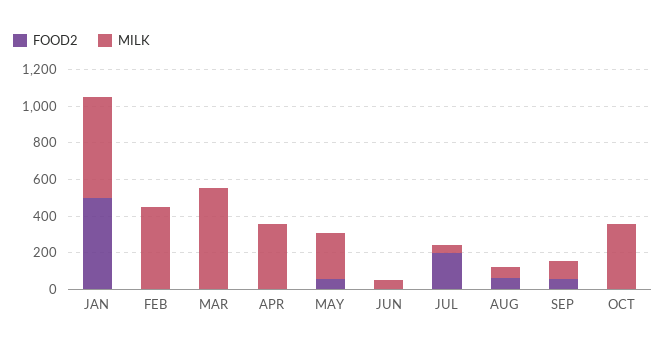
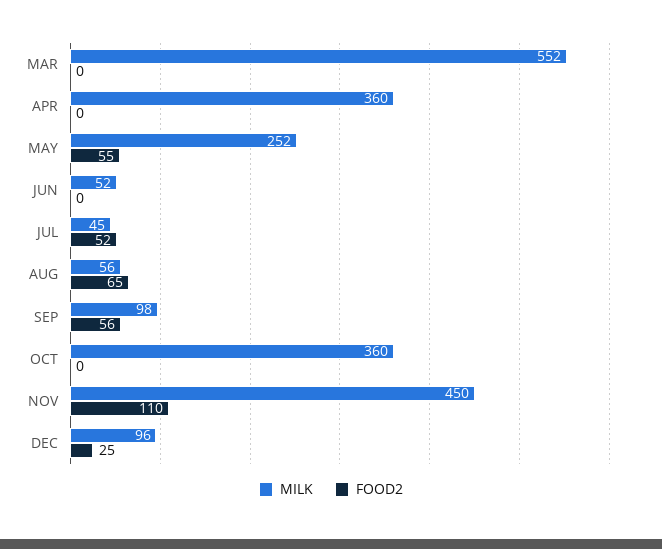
FOOD2, JAN: 500 -> none
MILK, JAN: 550 -> none
FOOD2, FEB: 0 -> none
MILK, FEB: 450 -> none
FOOD2, JUL: 200 -> 52
MILK, NOV: none -> 450
FOOD2, NOV: none -> 110
MILK, DEC: none -> 96
FOOD2, DEC: none -> 25

